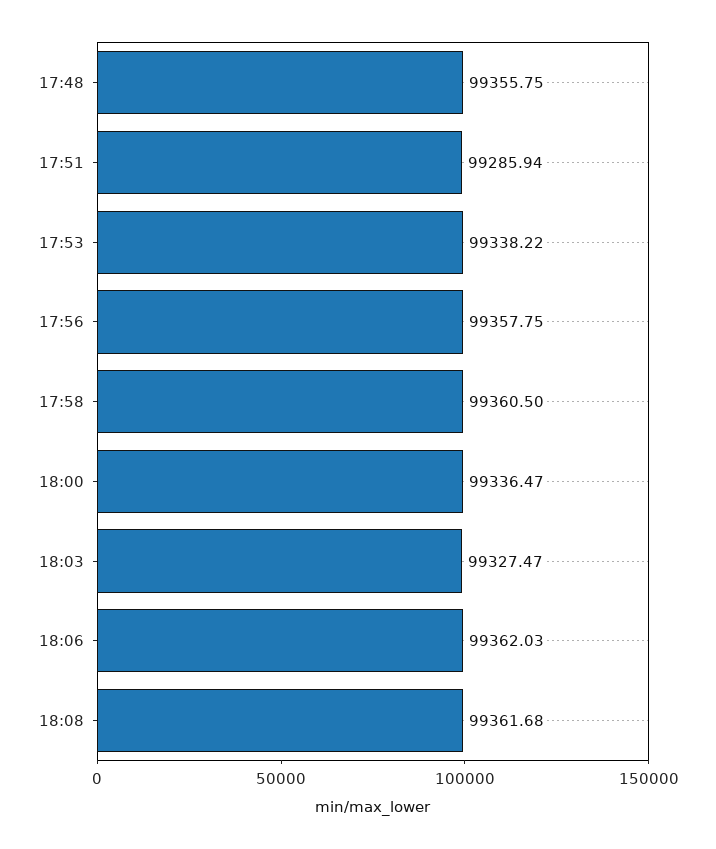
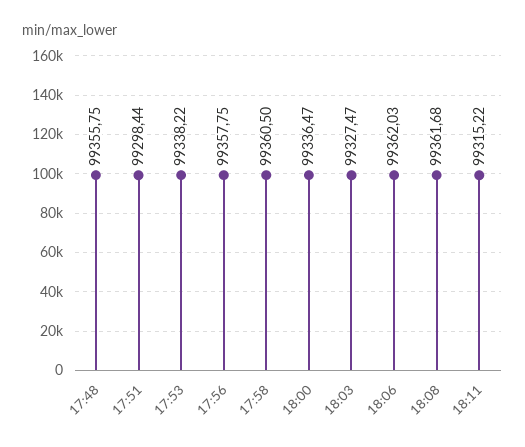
17:51: 99285.94 -> 99298.44
18:11: none -> 99315.22

